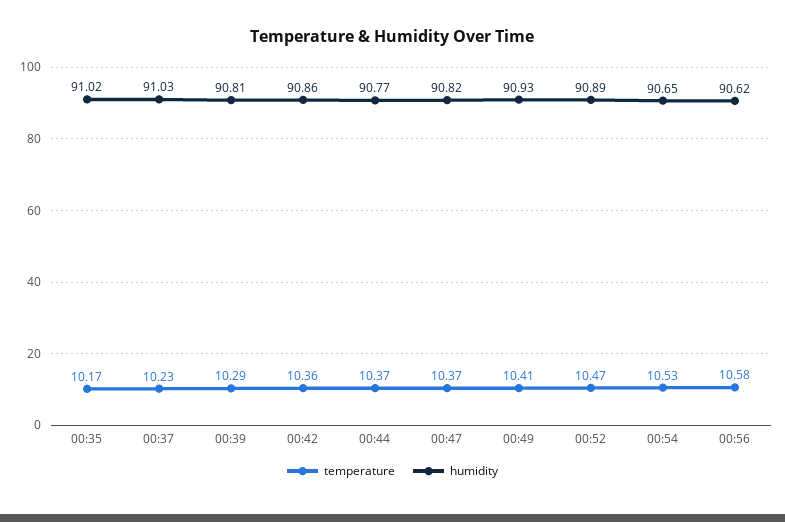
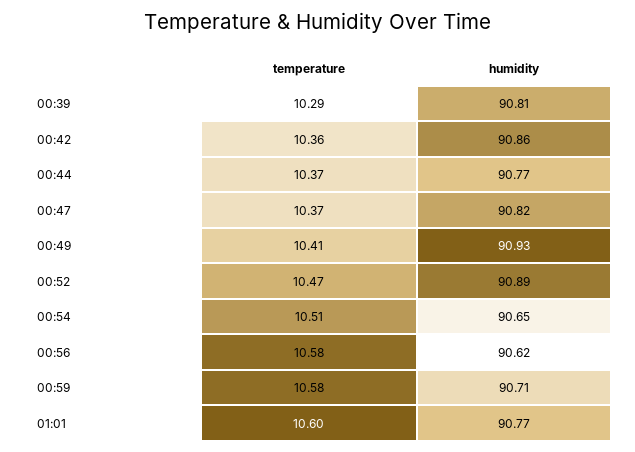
temperature, 00:35: 10.17 -> none
humidity, 00:35: 91.02 -> none
temperature, 00:37: 10.23 -> none
humidity, 00:37: 91.03 -> none
temperature, 00:54: 10.53 -> 10.51
temperature, 00:59: none -> 10.58
humidity, 00:59: none -> 90.71
temperature, 01:01: none -> 10.6
humidity, 01:01: none -> 90.77

